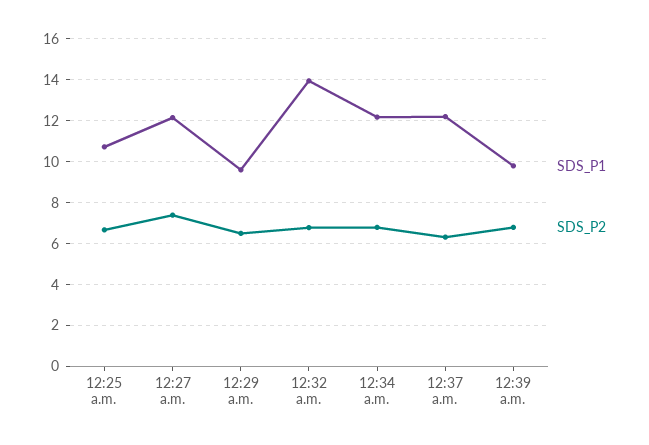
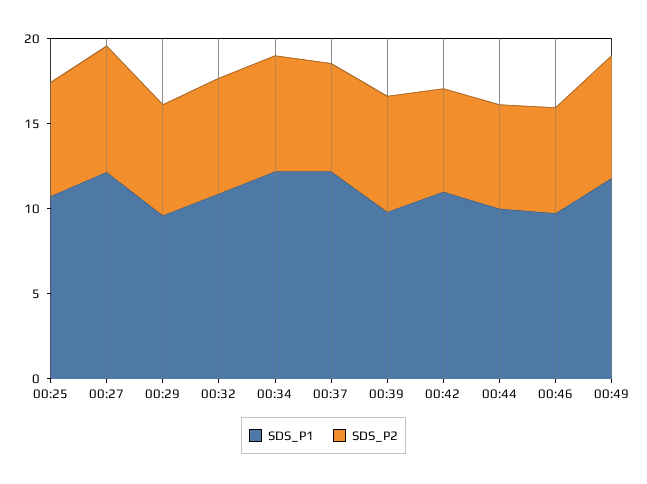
SDS_P1, 12:32 a.m.: 14 -> 11
SDS_P1, 00:42: none -> 11
SDS_P2, 00:42: none -> 6
SDS_P1, 00:44: none -> 10
SDS_P2, 00:44: none -> 6
SDS_P1, 00:46: none -> 10
SDS_P2, 00:46: none -> 6
SDS_P1, 00:49: none -> 12
SDS_P2, 00:49: none -> 7

